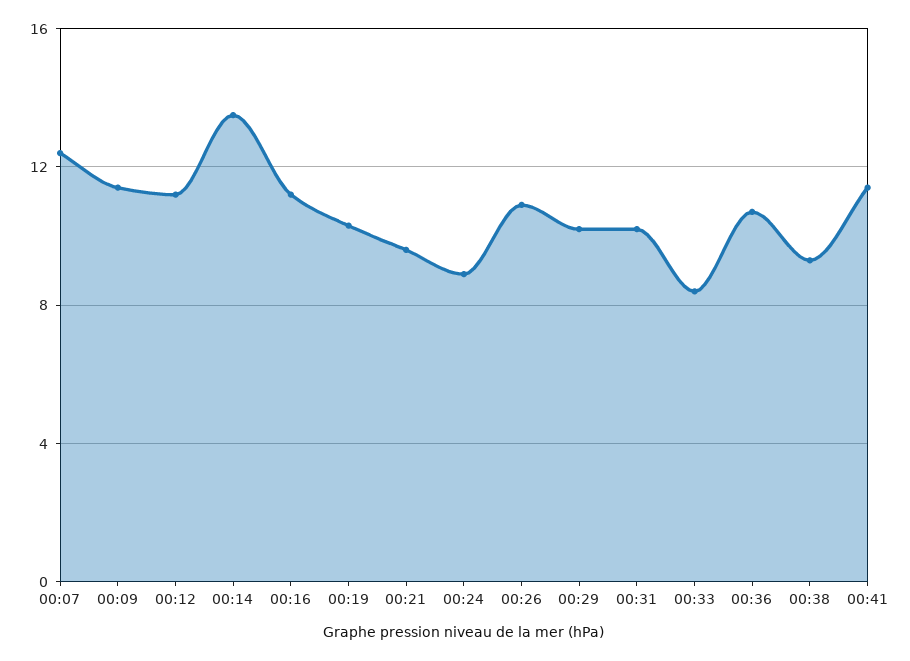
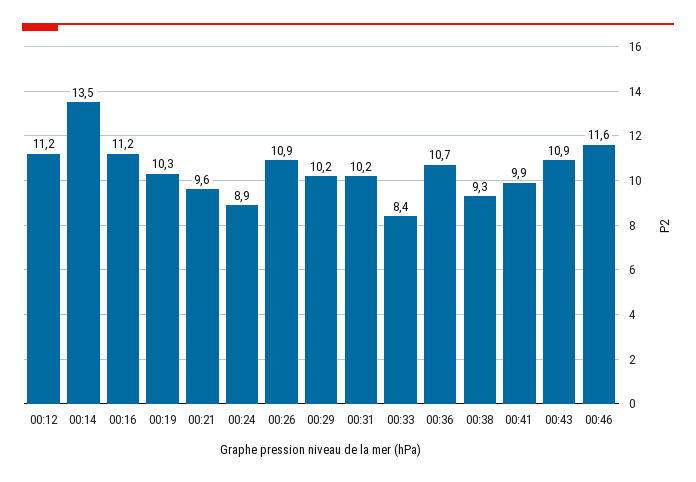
00:07: 12.5 -> none
00:09: 11.5 -> none
00:41: 11.5 -> 9.9
00:43: none -> 10.9
00:46: none -> 11.6

